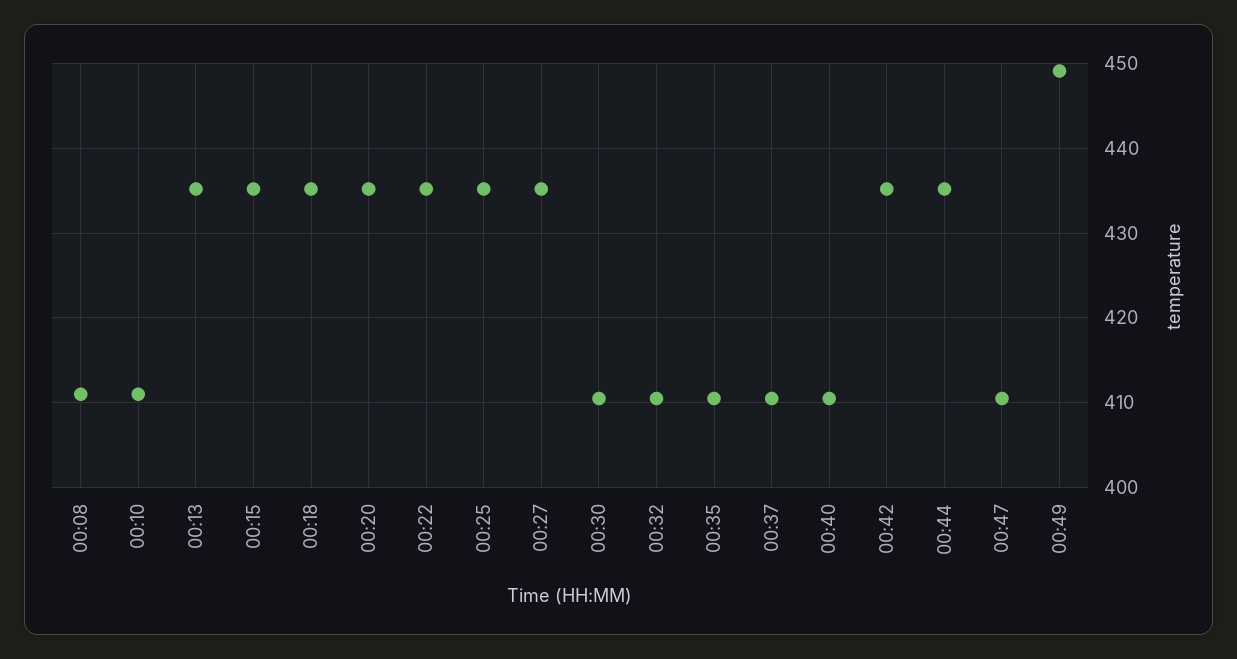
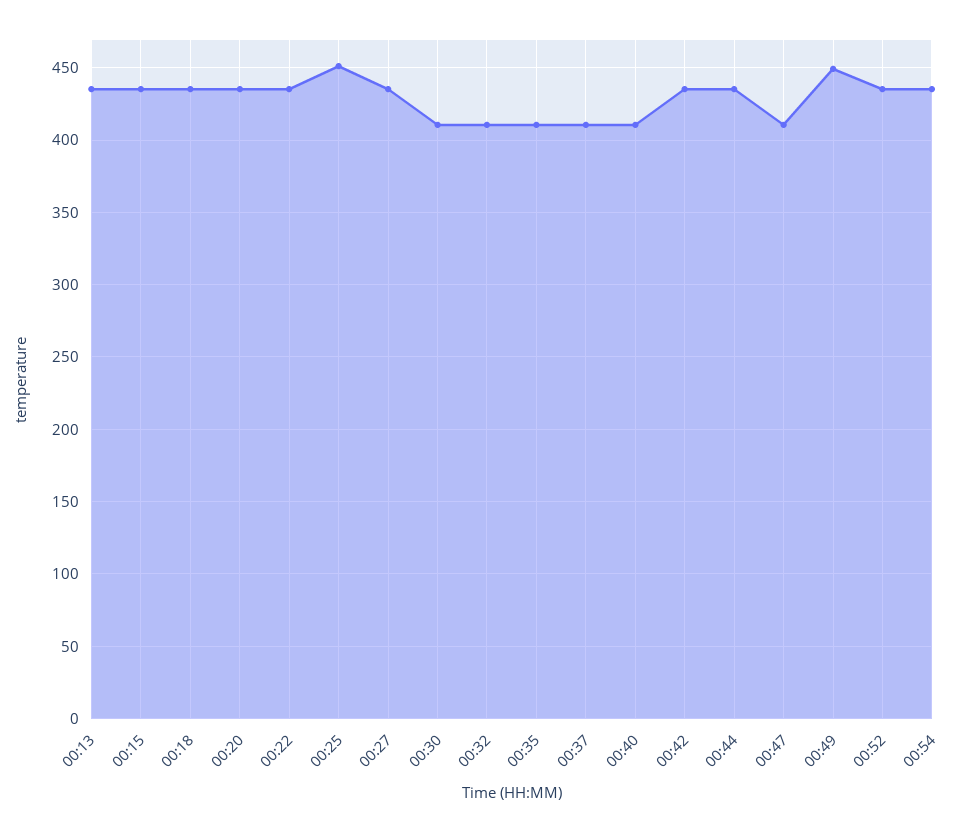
00:08: 411 -> none
00:10: 411 -> none
00:25: 435 -> 450
00:52: none -> 435
00:54: none -> 435

